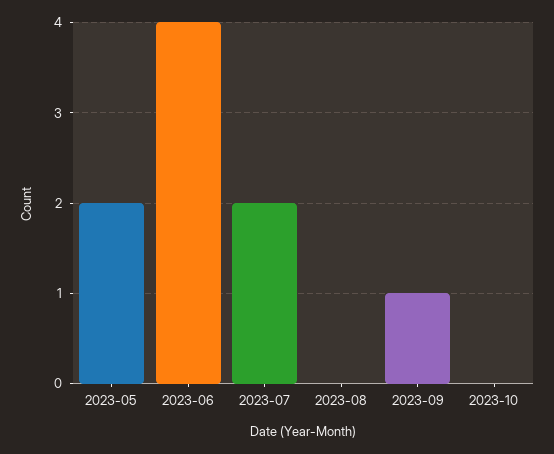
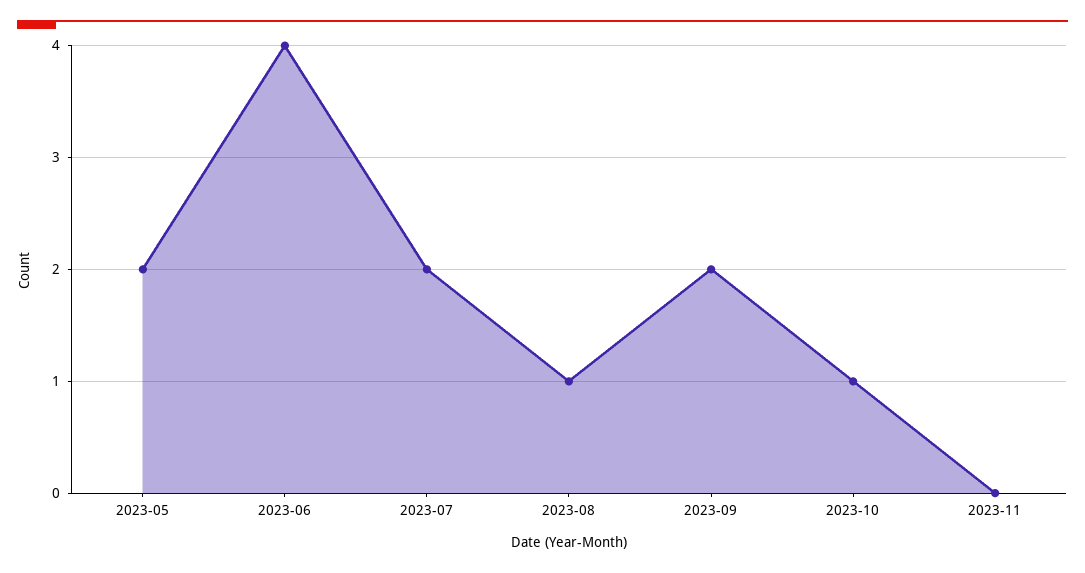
2023-08: 0 -> 1
2023-09: 1 -> 2
2023-10: 0 -> 1
2023-11: none -> 0

